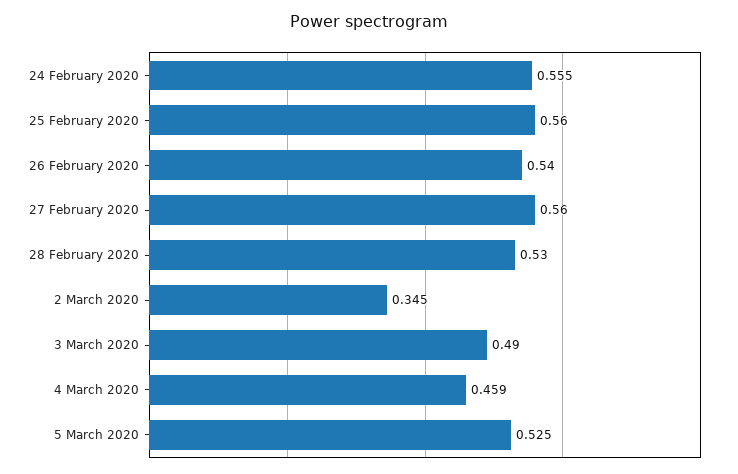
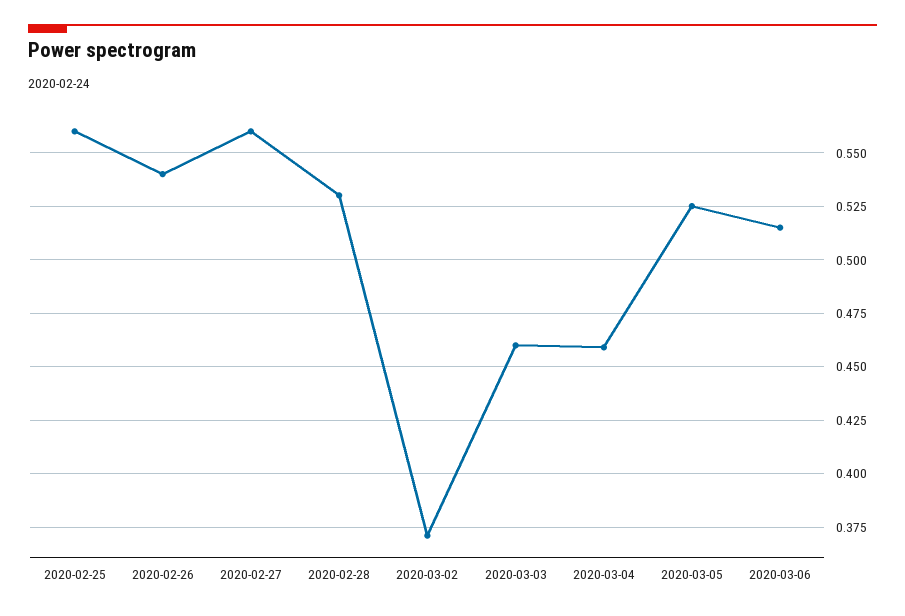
24 February 2020: 0.555 -> none
2 March 2020: 0.345 -> 0.37
3 March 2020: 0.49 -> 0.46
2020-03-06: none -> 0.515

